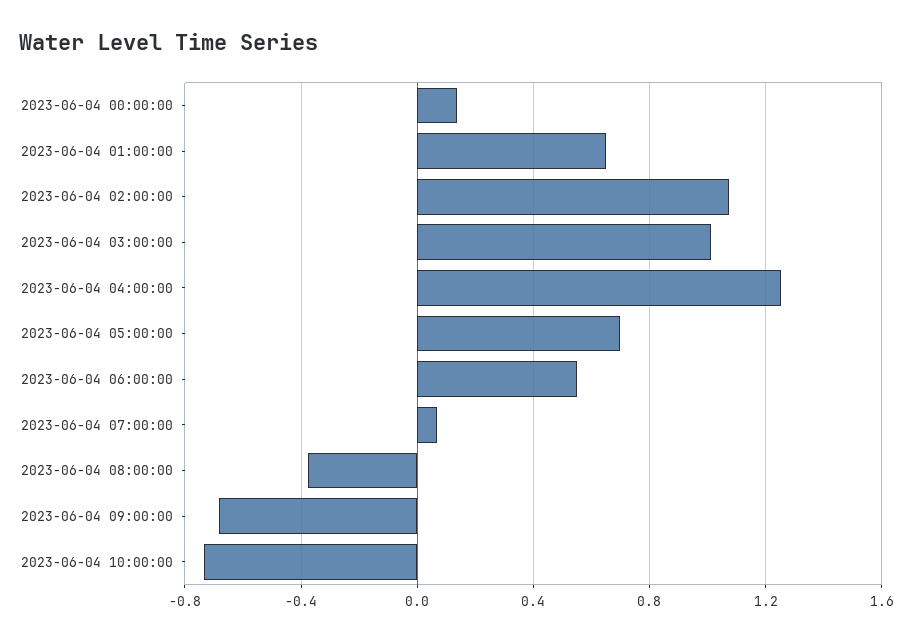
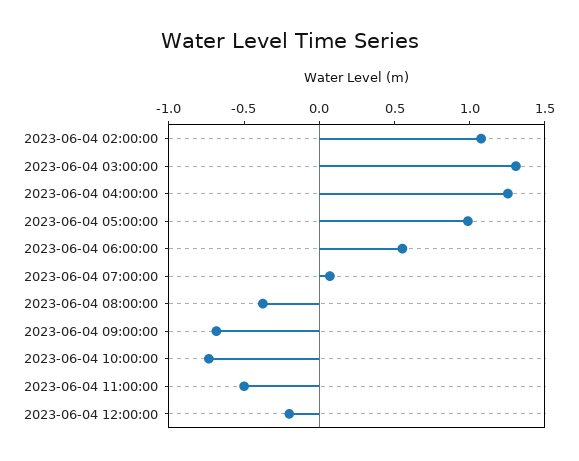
2023-06-04 00:00:00: 0.15 -> none
2023-06-04 01:00:00: 0.65 -> none
2023-06-04 03:00:00: 1 -> 1.3
2023-06-04 05:00:00: 0.7 -> 1
2023-06-04 11:00:00: none -> -0.5
2023-06-04 12:00:00: none -> -0.2

